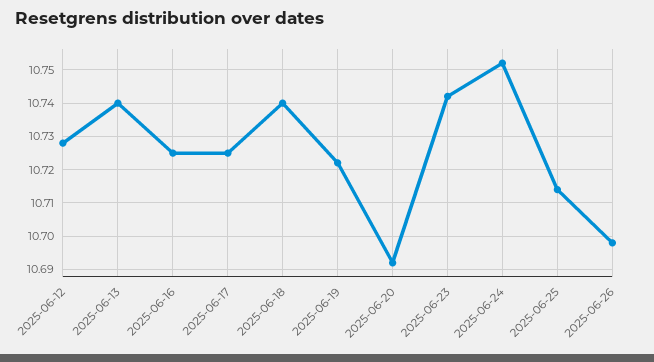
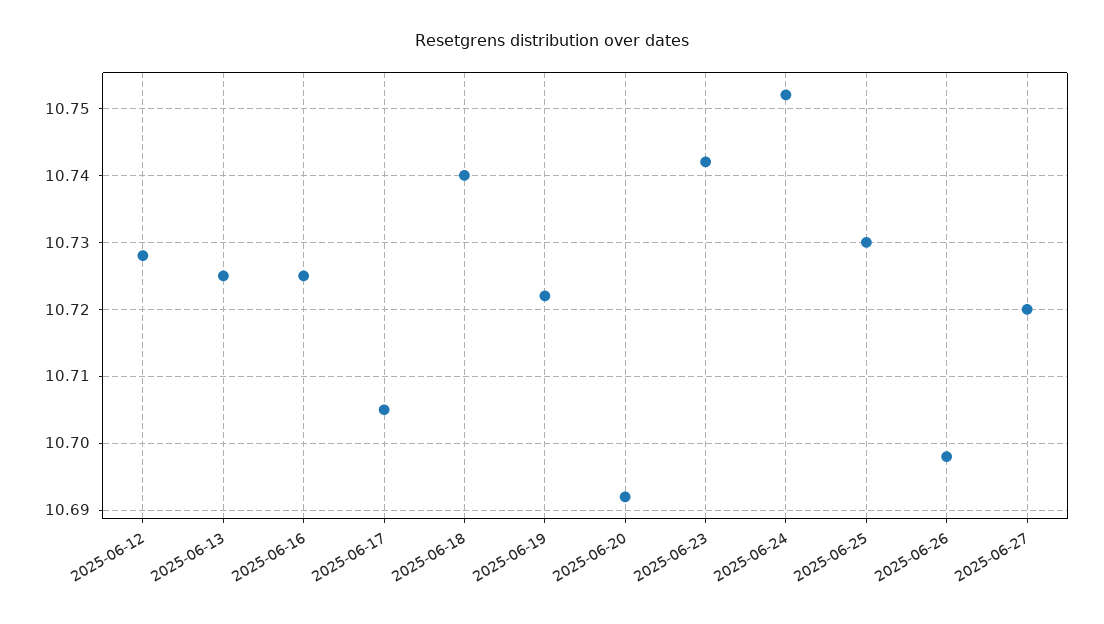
2025-06-13: 10.74 -> 10.725
2025-06-17: 10.725 -> 10.705
2025-06-25: 10.715 -> 10.73
2025-06-27: none -> 10.72

